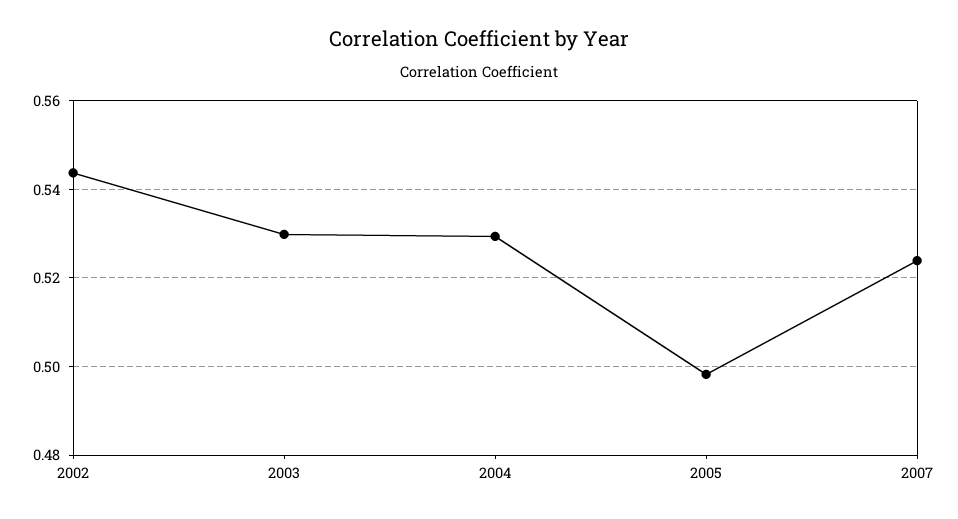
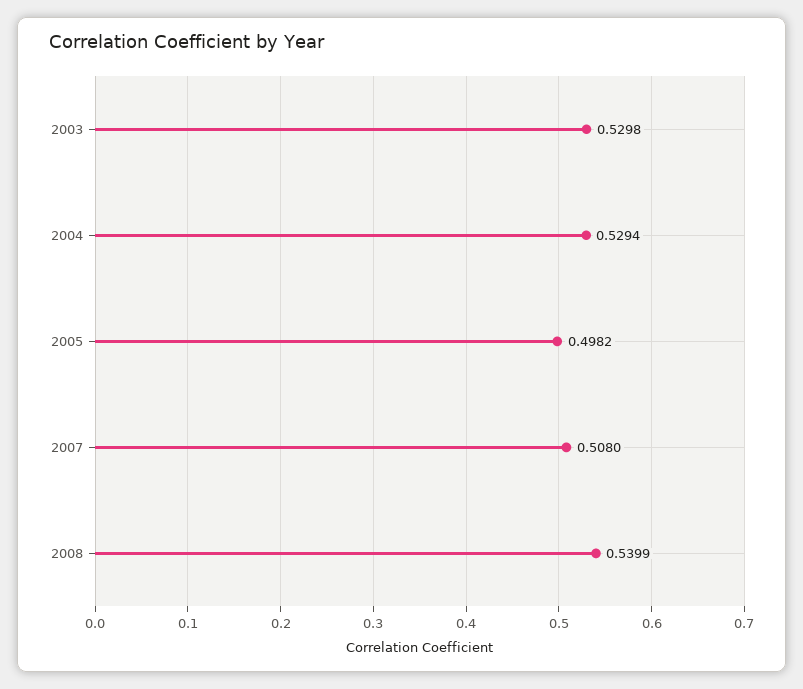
2002: 0.544 -> none
2007: 0.524 -> 0.508
2008: none -> 0.5399

